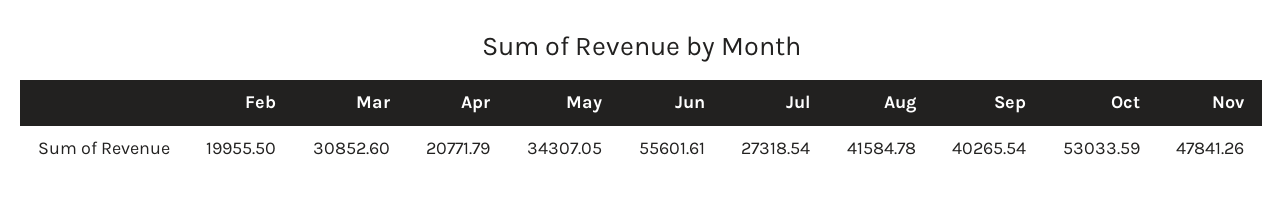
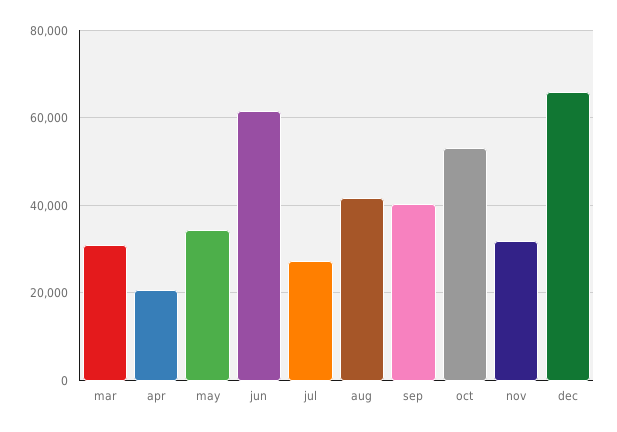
Feb: 19955.5 -> none
Jun: 55601.61 -> 62000
Nov: 47841.26 -> 32000
dec: none -> 66000

